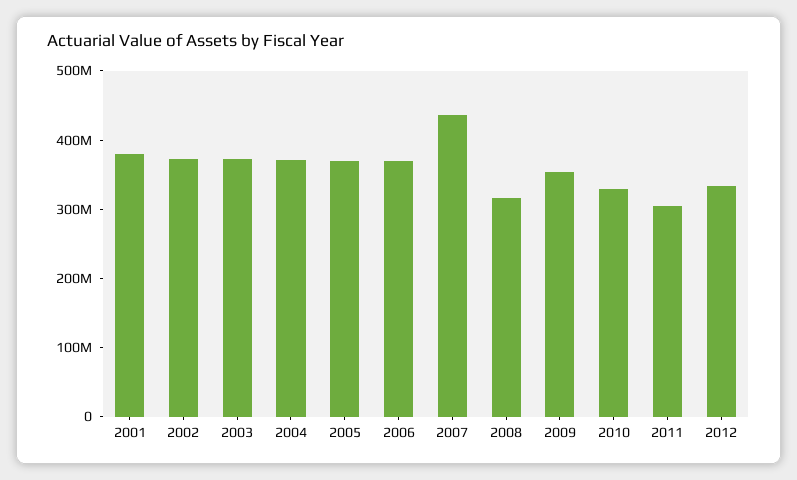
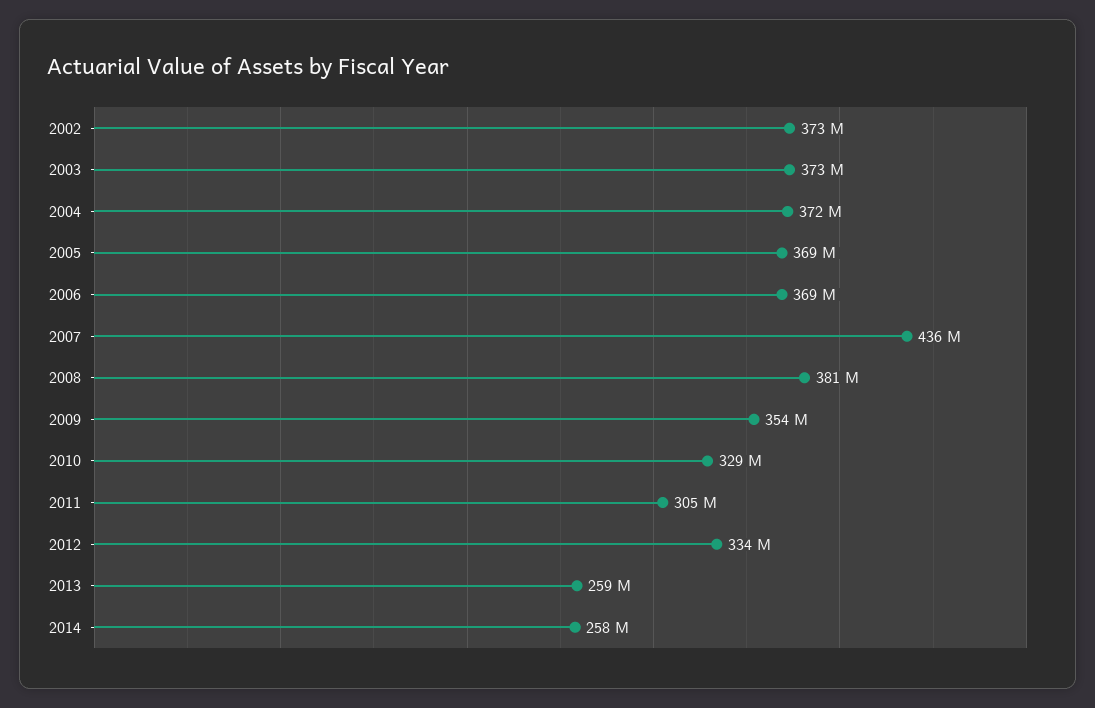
2001: 380000000 -> none
2008: 320000000 -> 381000000
2013: none -> 259000000
2014: none -> 258000000

